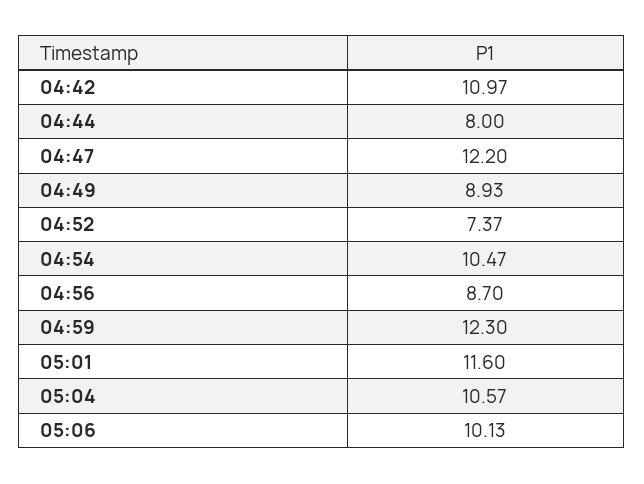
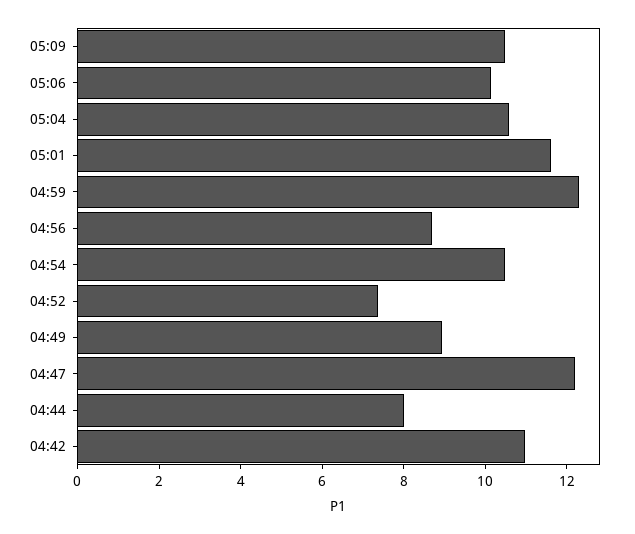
05:09: none -> 10.5

